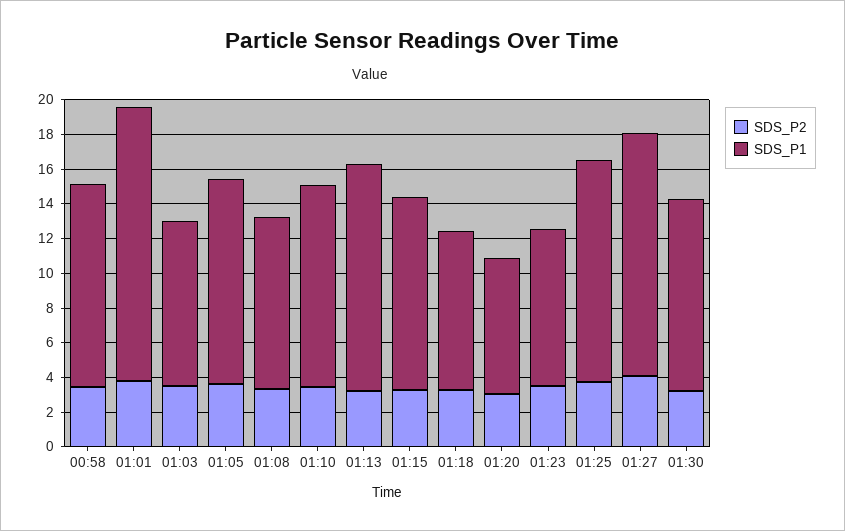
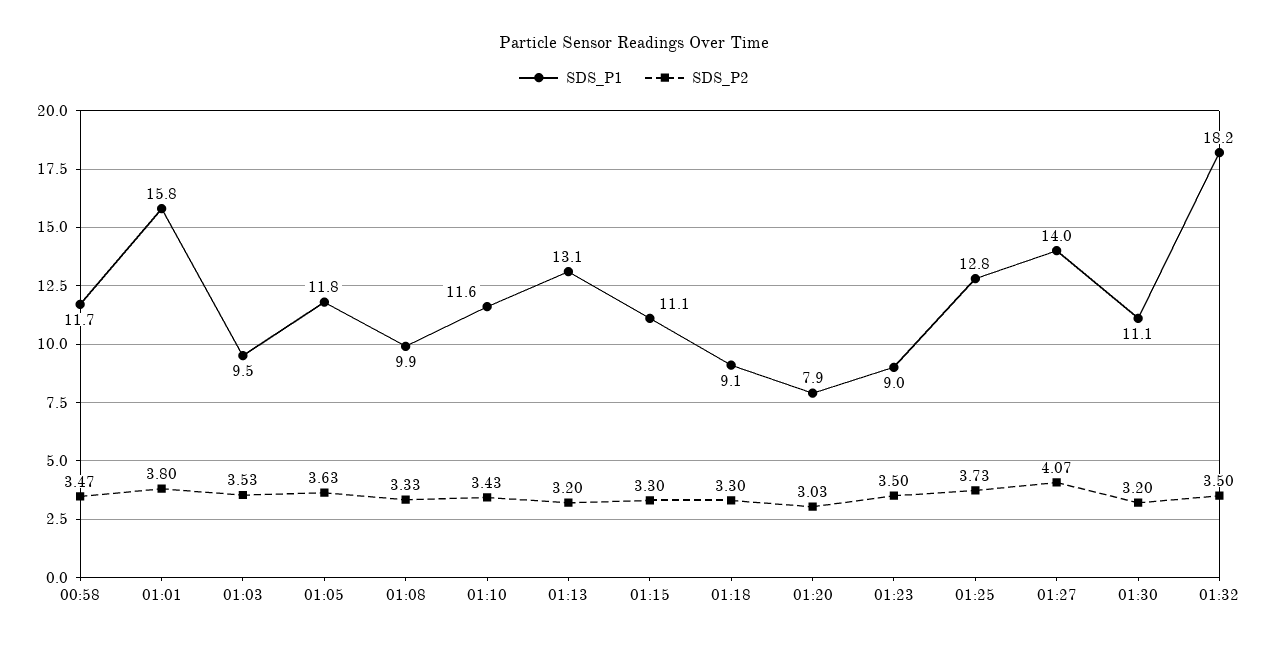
SDS_P1, 01:32: none -> 18.2
SDS_P2, 01:32: none -> 3.5

